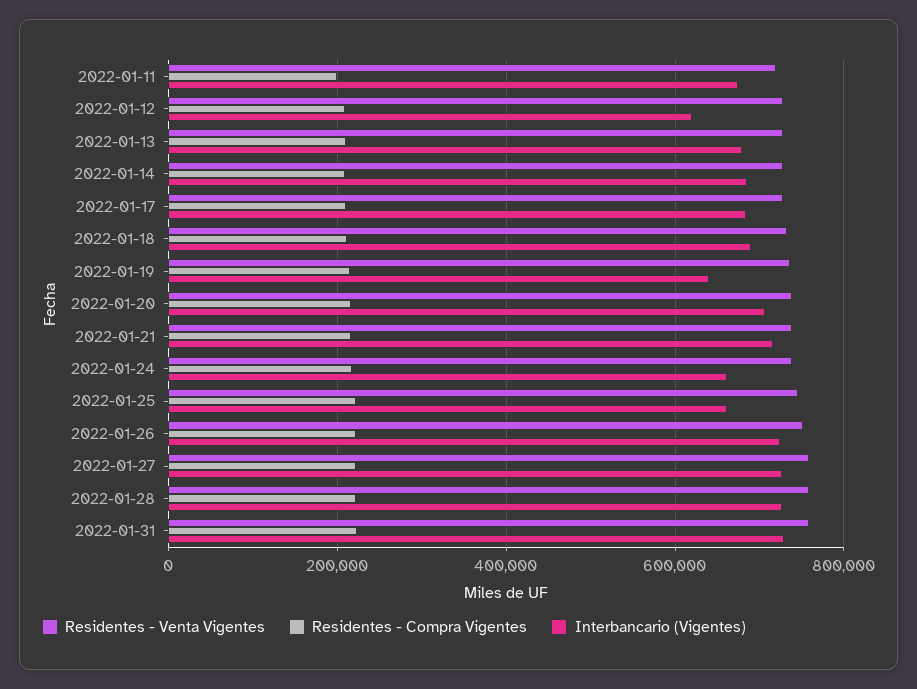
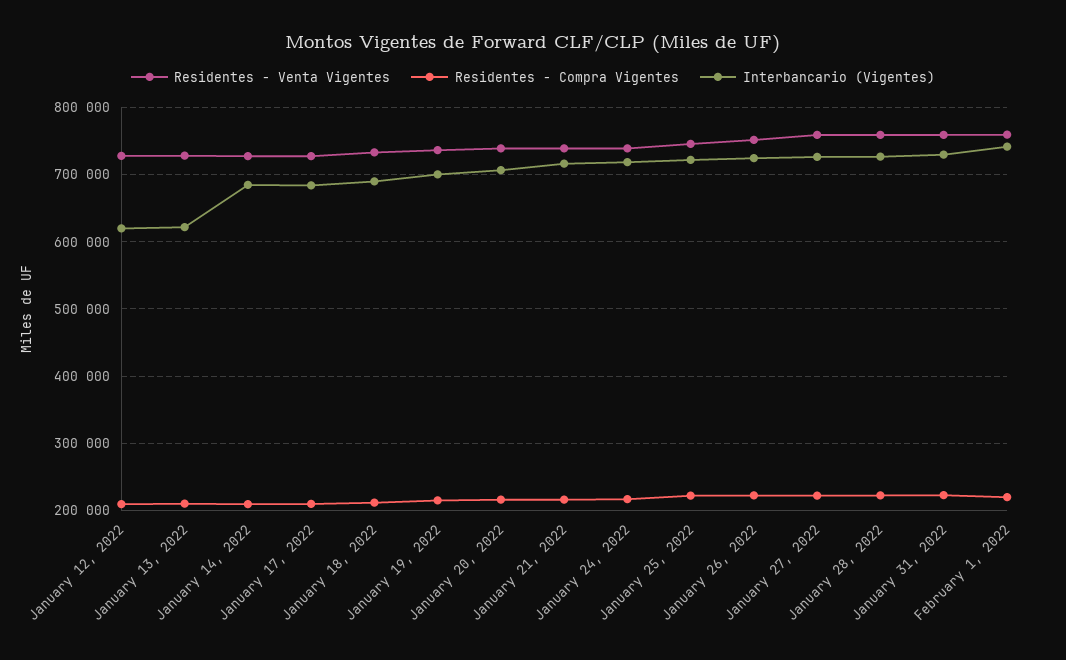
Residentes - Venta Vigentes, 2022-01-11: 720000 -> none
Residentes - Compra Vigentes, 2022-01-11: 200000 -> none
Interbancario (Vigentes), 2022-01-11: 680000 -> none
Interbancario (Vigentes), 2022-01-13: 680000 -> 620000
Interbancario (Vigentes), 2022-01-19: 640000 -> 700000
Interbancario (Vigentes), 2022-01-24: 660000 -> 720000
Interbancario (Vigentes), 2022-01-25: 660000 -> 720000
Residentes - Venta Vigentes, February 1, 2022: none -> 760000
Residentes - Compra Vigentes, February 1, 2022: none -> 220000
Interbancario (Vigentes), February 1, 2022: none -> 740000

